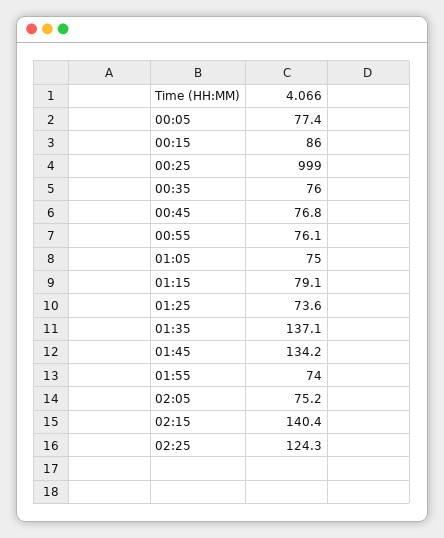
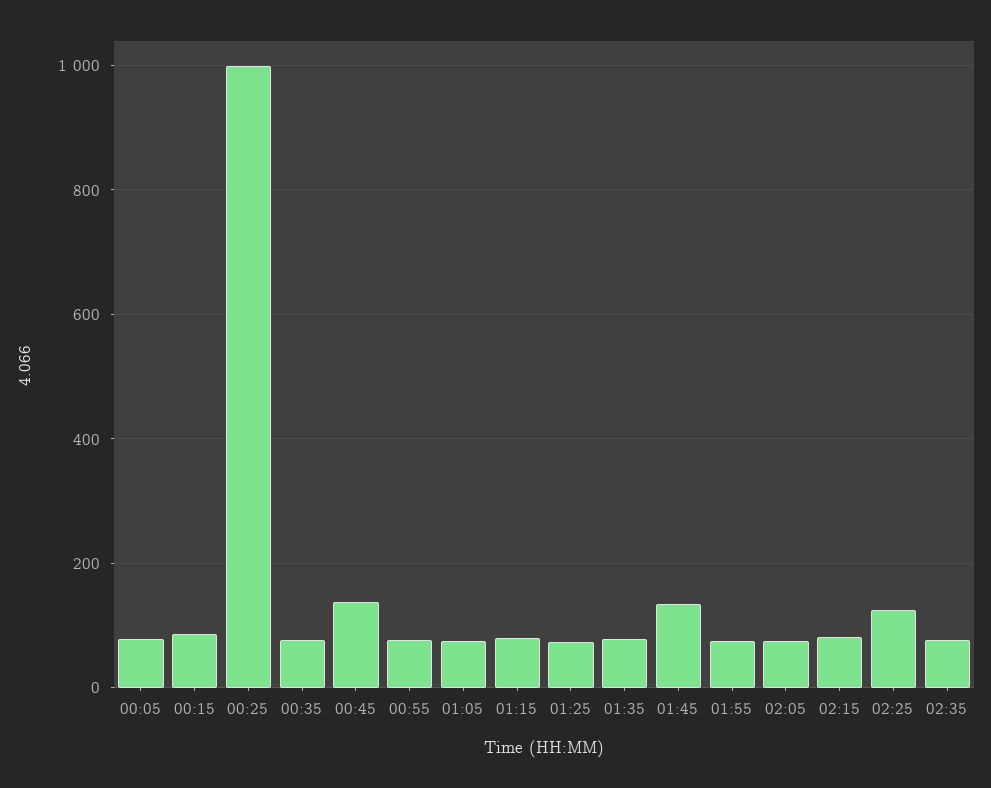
00:45: 76.8 -> 140
01:35: 137.1 -> 80
02:15: 140.4 -> 80
02:35: none -> 80

